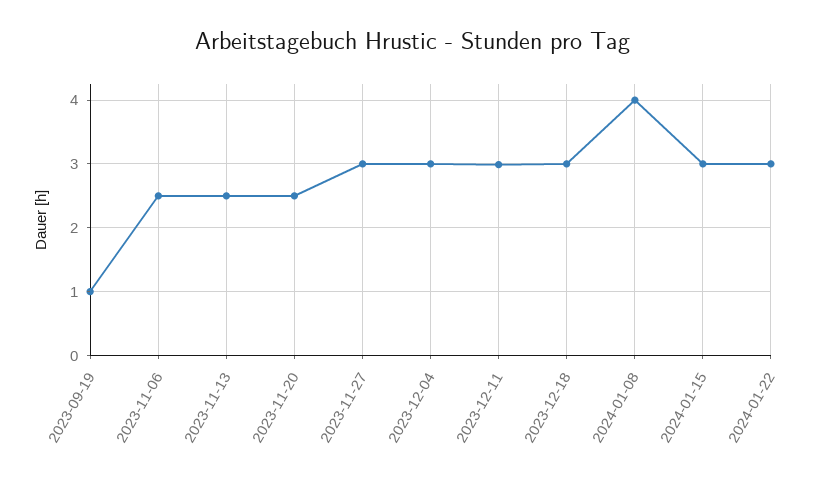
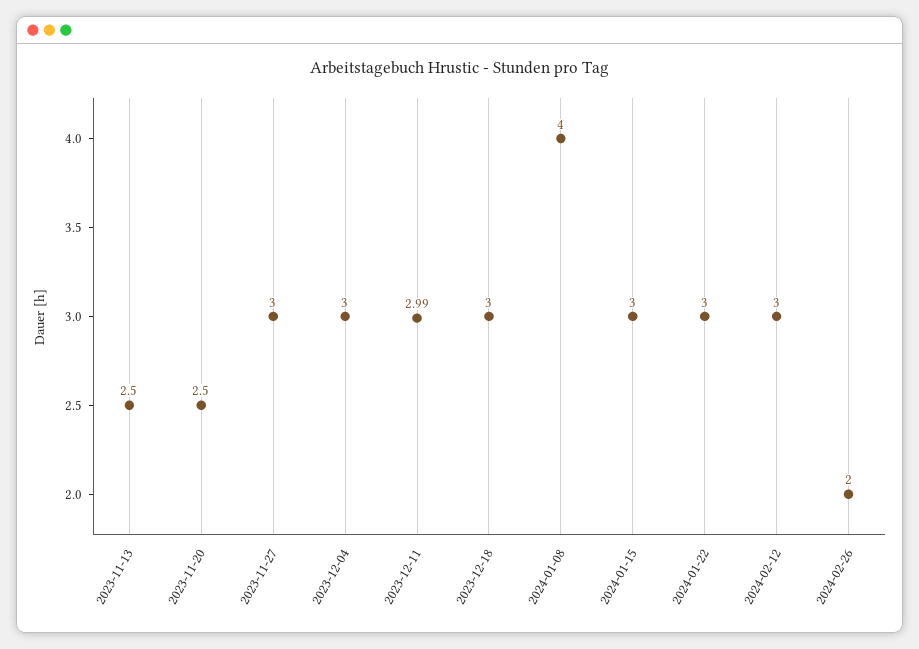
2023-09-19: 1 -> none
2023-11-06: 2.5 -> none
2024-02-12: none -> 3
2024-02-26: none -> 2

